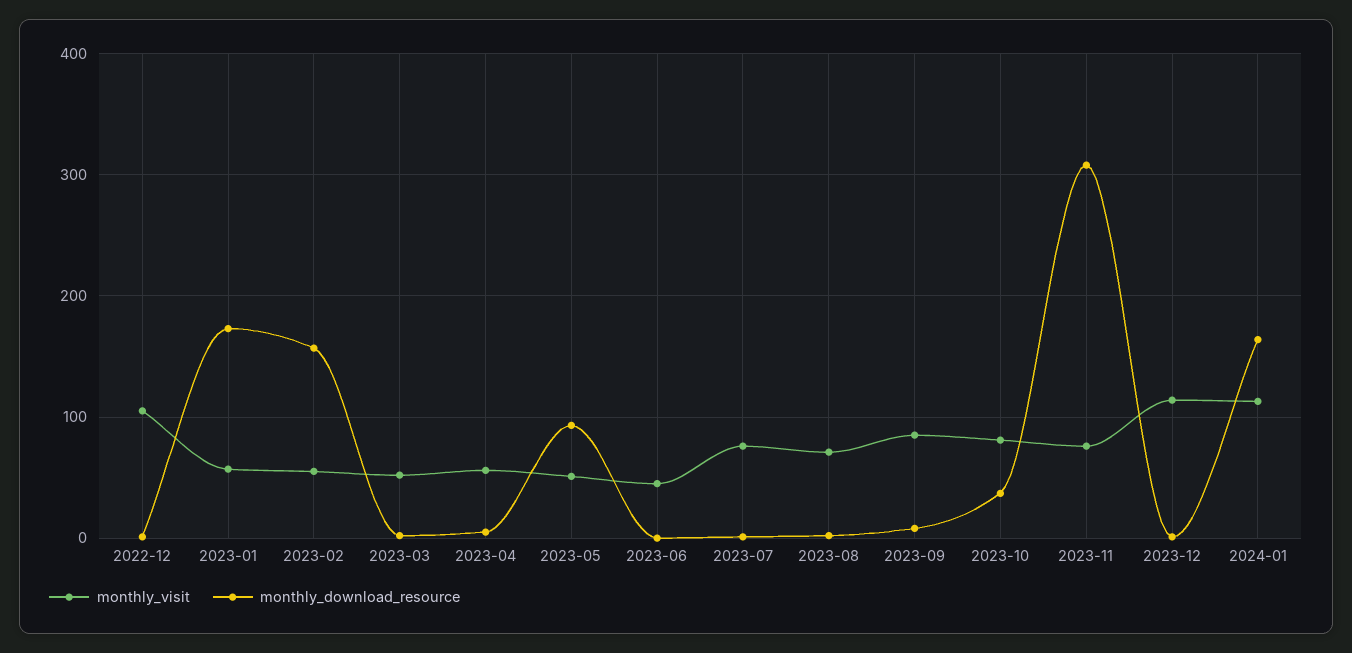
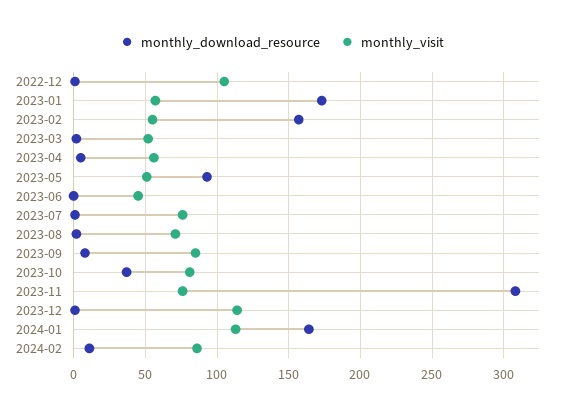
monthly_download_resource, 2024-02: none -> 10
monthly_visit, 2024-02: none -> 85

